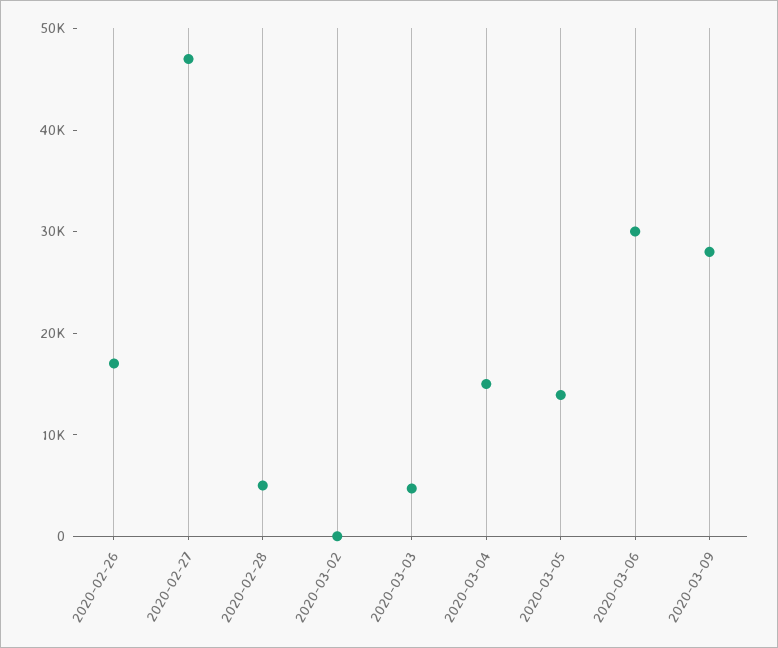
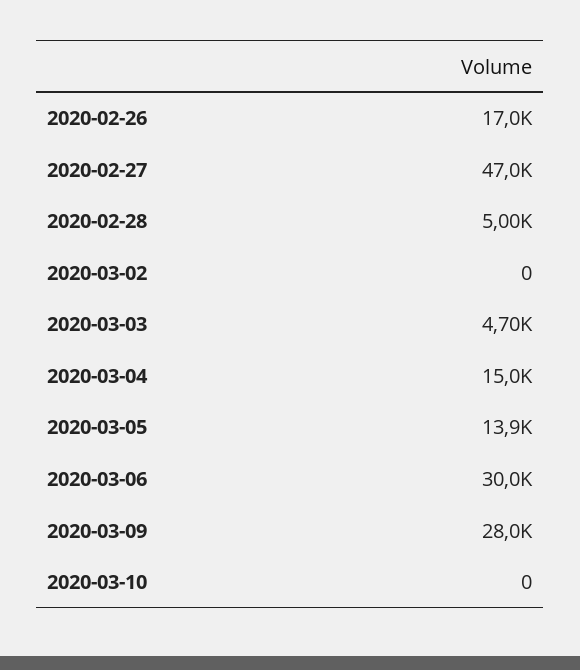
2020-03-10: none -> 0

